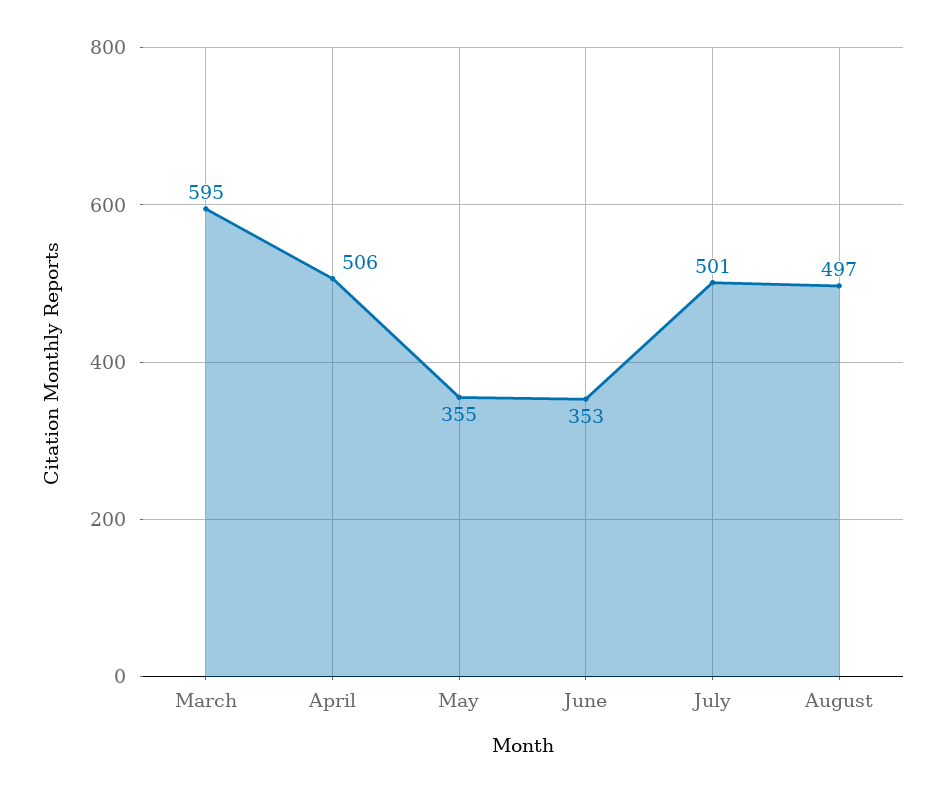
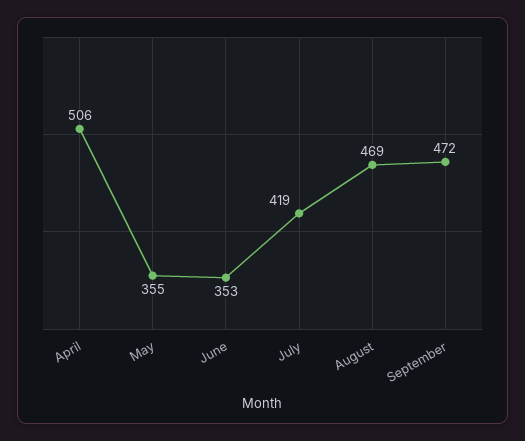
March: 595 -> none
July: 501 -> 419
August: 497 -> 469
September: none -> 472

